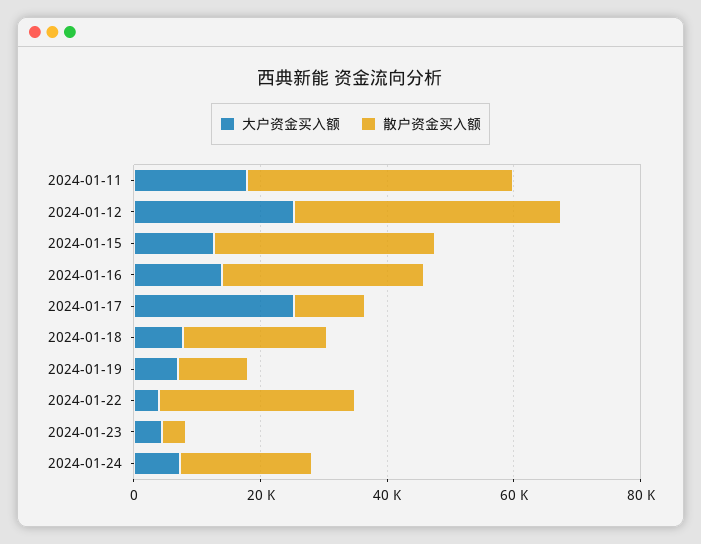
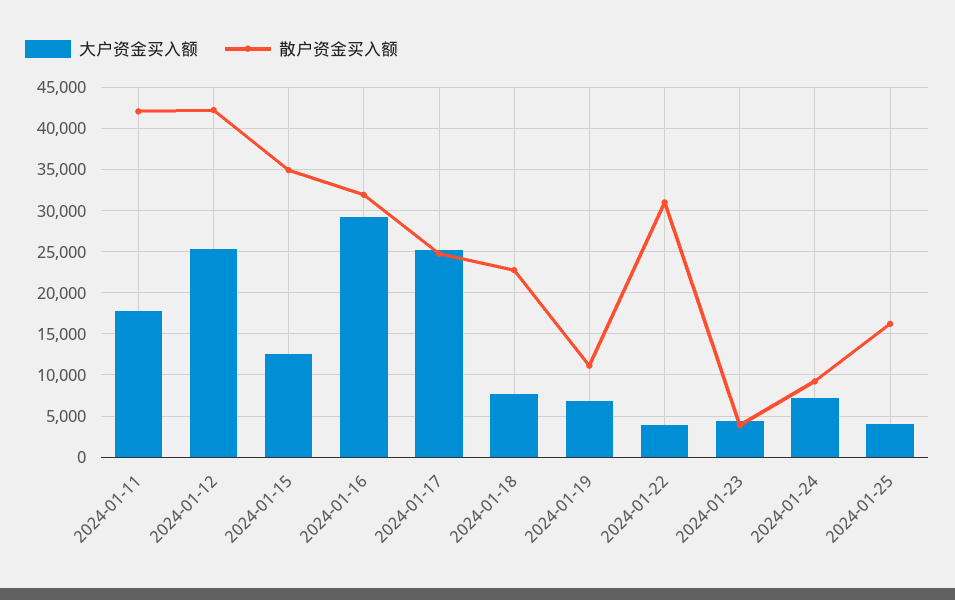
大户资金买入额, 2024-01-16: 15000 -> 29000
散户资金买入额, 2024-01-17: 10000 -> 25000
散户资金买入额, 2024-01-24: 20000 -> 9000
大户资金买入额, 2024-01-25: none -> 4000
散户资金买入额, 2024-01-25: none -> 16000

